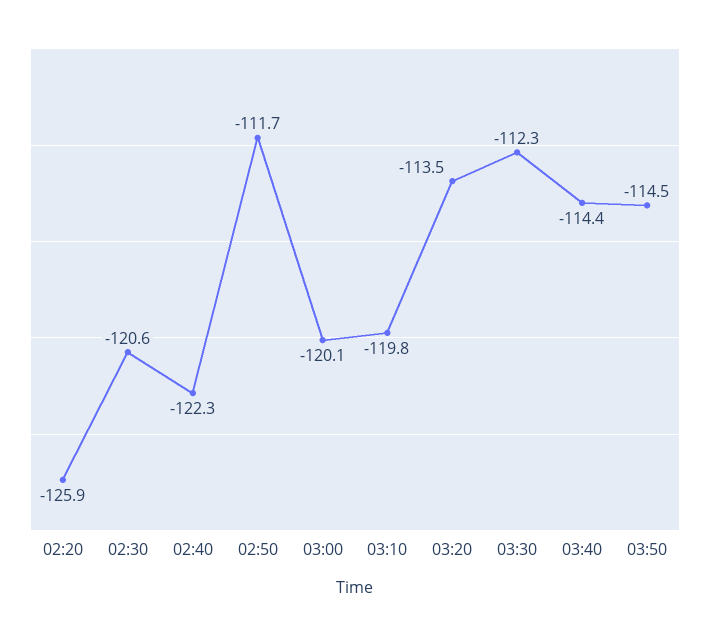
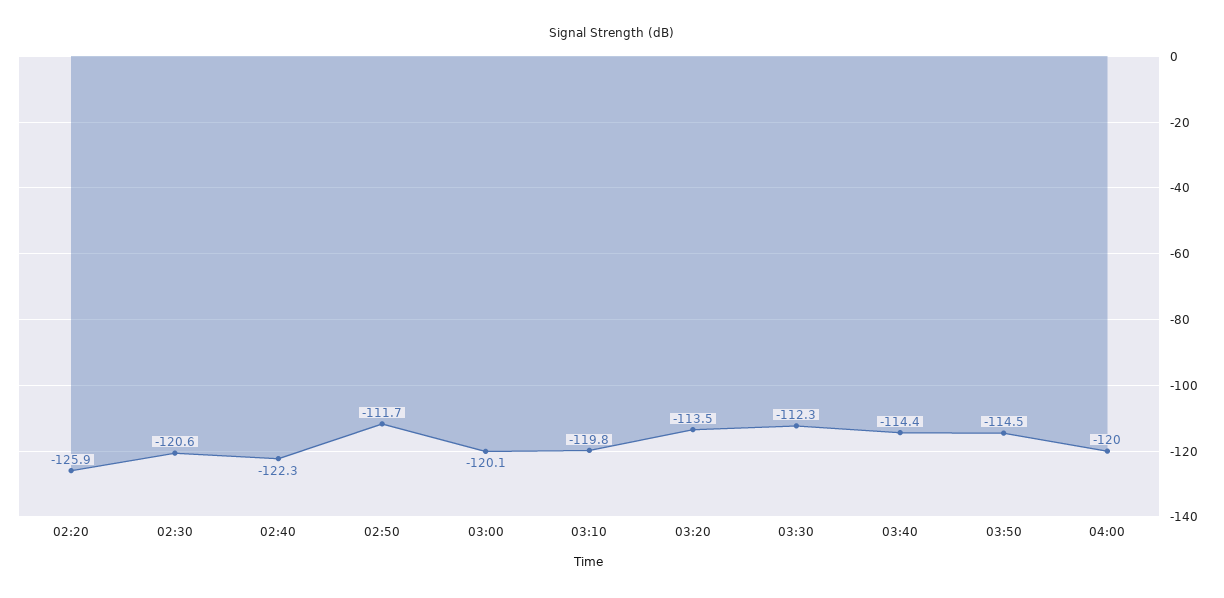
04:00: none -> -120

